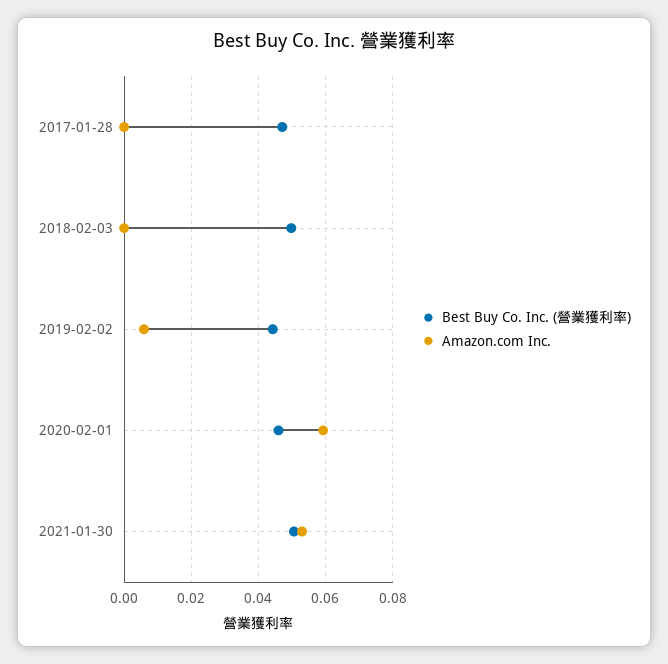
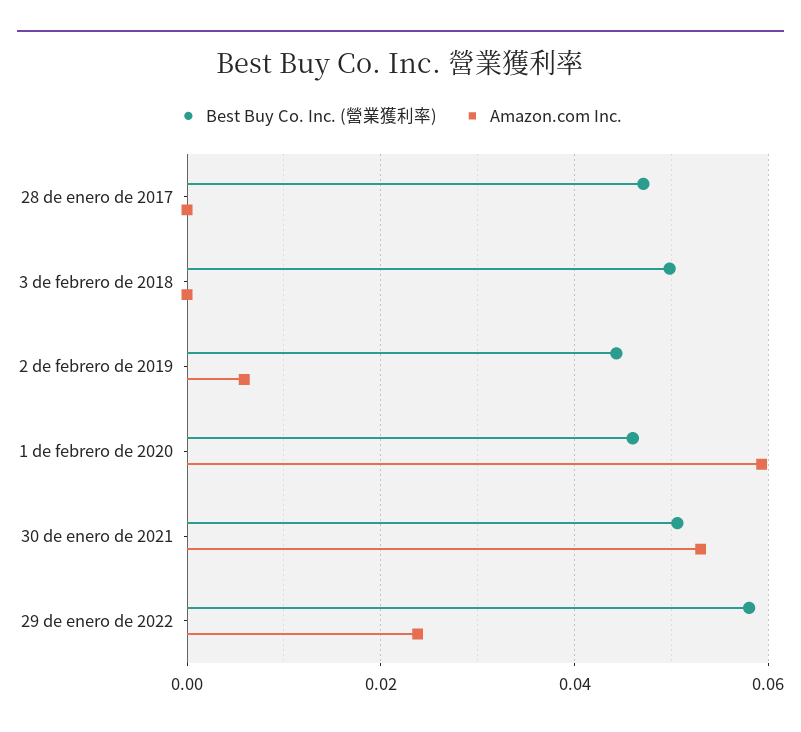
Best Buy Co. Inc. (營業獲利率), 29 de enero de 2022: none -> 0.058
Amazon.com Inc., 29 de enero de 2022: none -> 0.024

